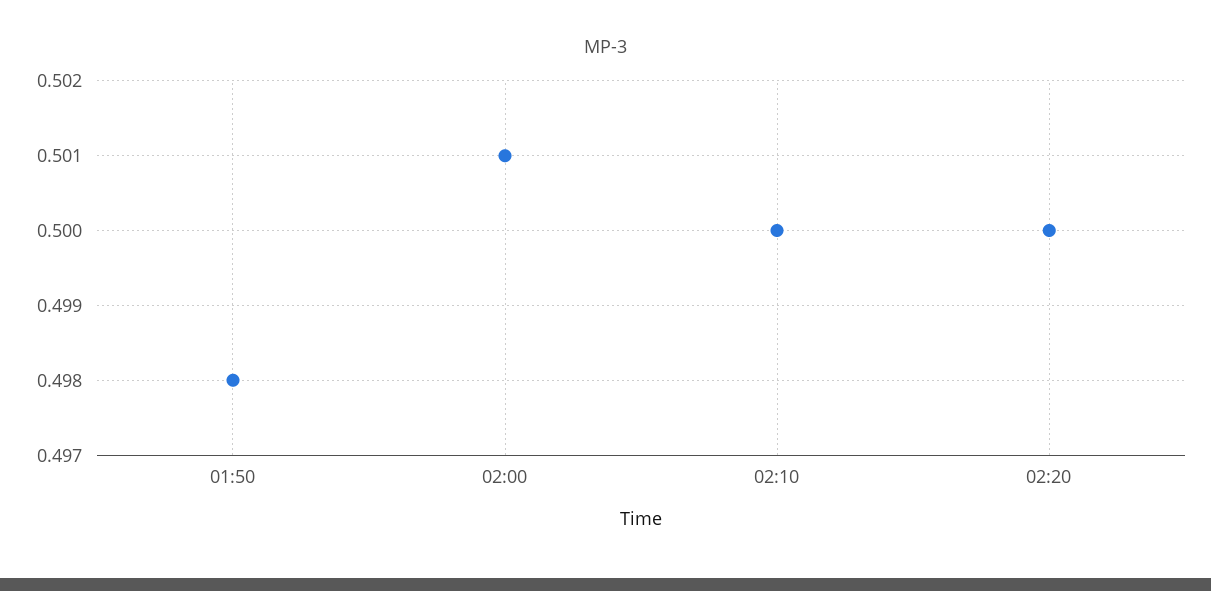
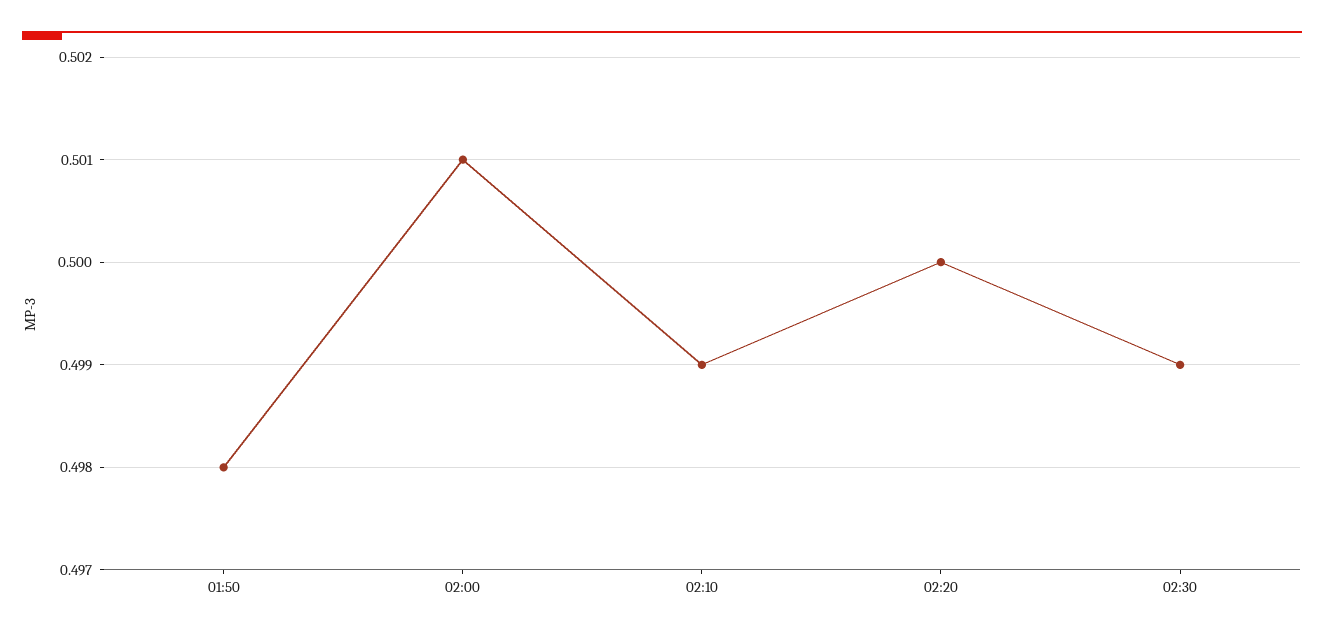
02:10: 0.5 -> 0.499
02:30: none -> 0.499

